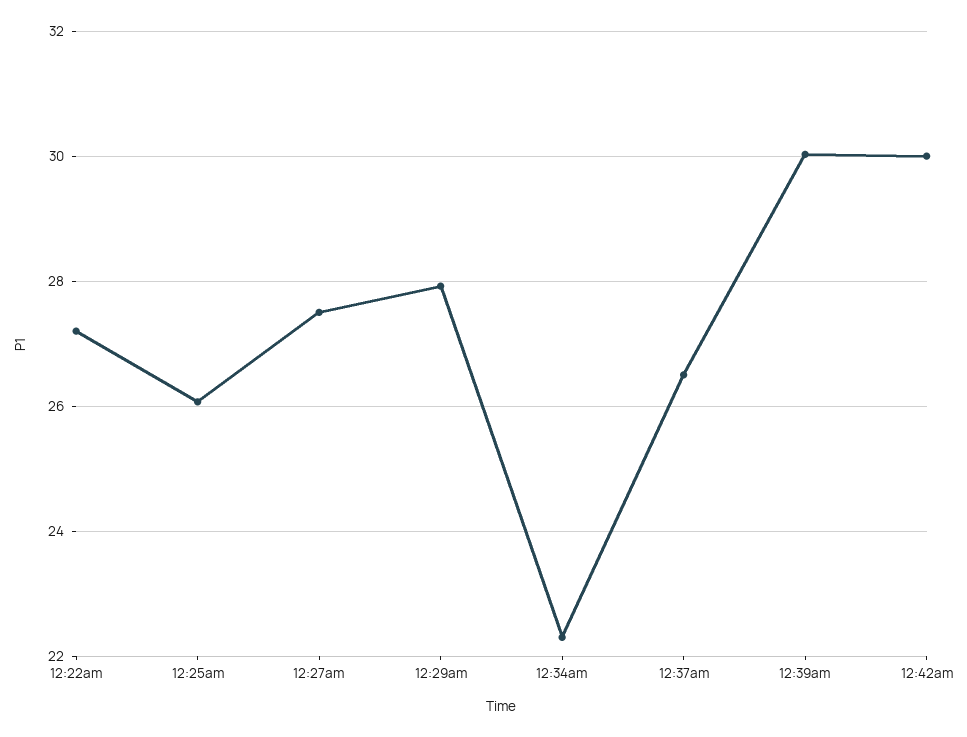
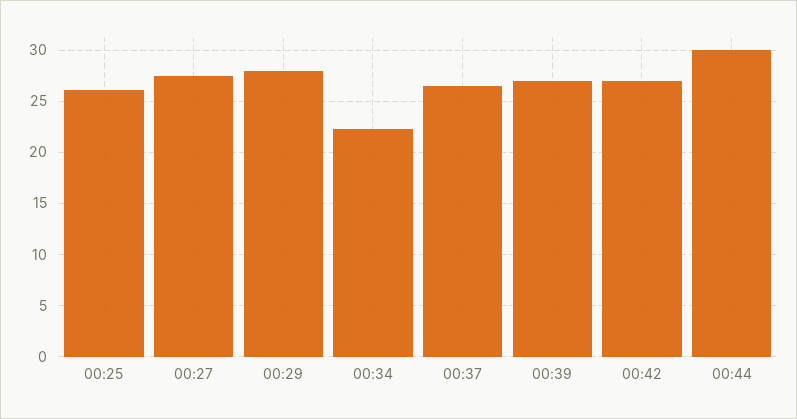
12:22am: 27.2 -> none
12:39am: 30 -> 27
12:42am: 30 -> 27
00:44: none -> 30

